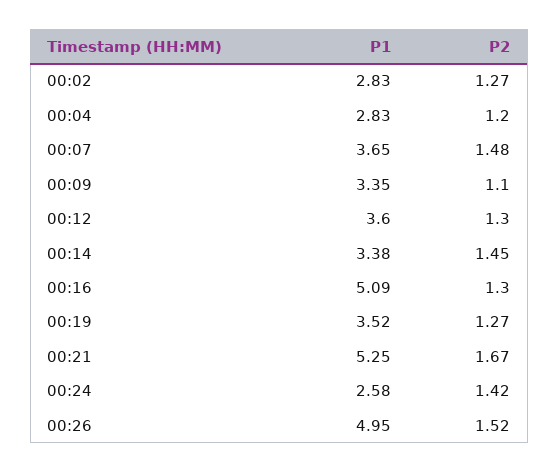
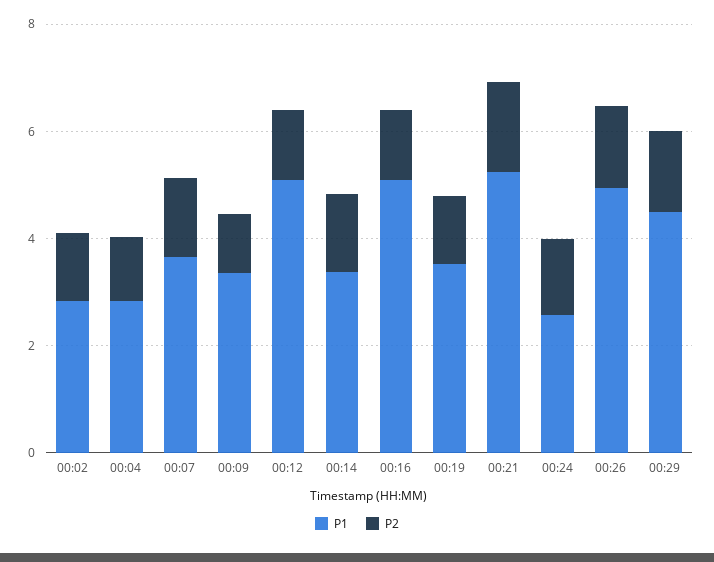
P1, 00:12: 3.6 -> 5
P1, 00:29: none -> 4.5
P2, 00:29: none -> 1.5

